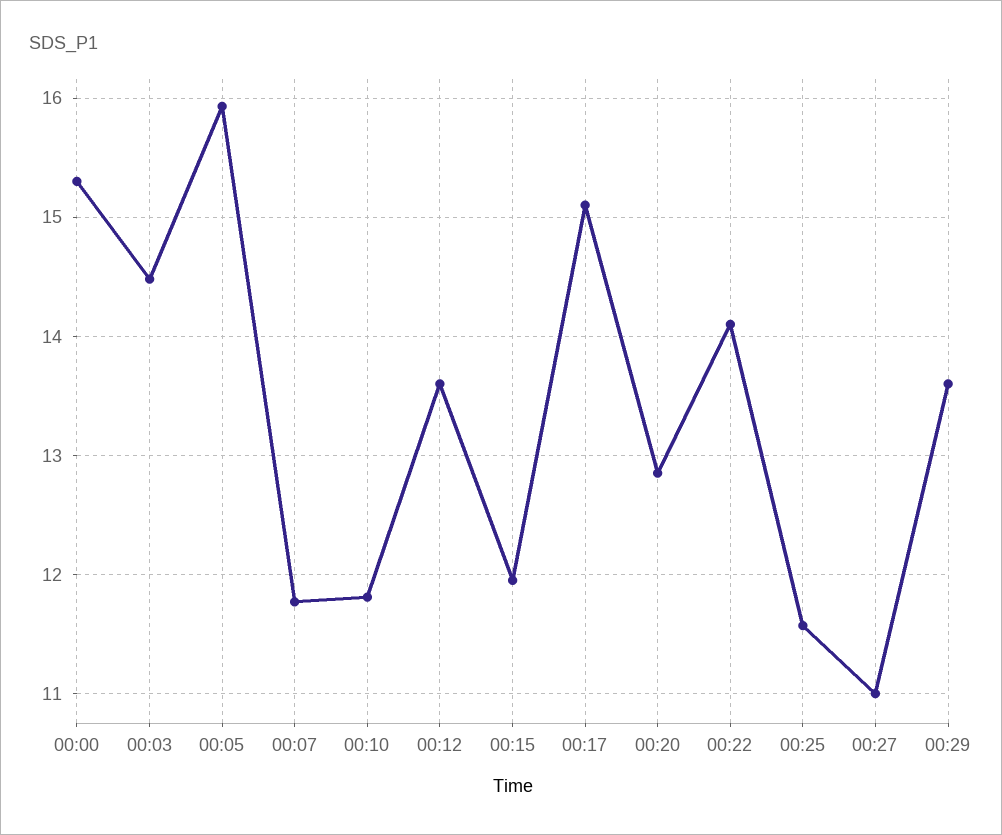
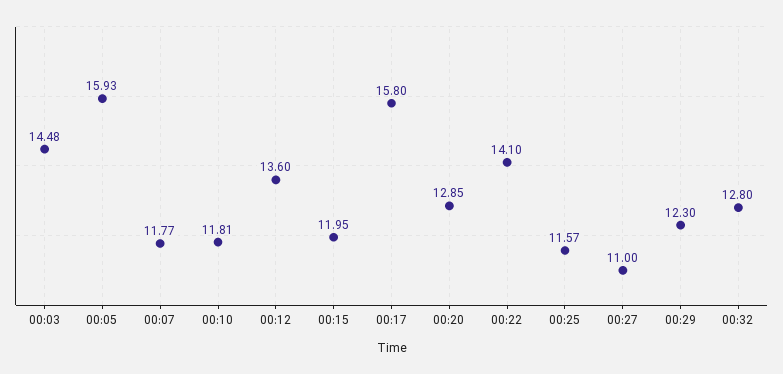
00:00: 15.3 -> none
00:17: 15.1 -> 15.8
00:29: 13.6 -> 12.3
00:32: none -> 12.8

